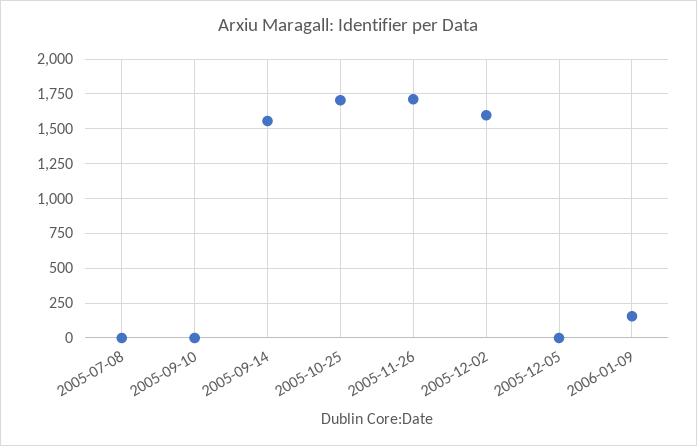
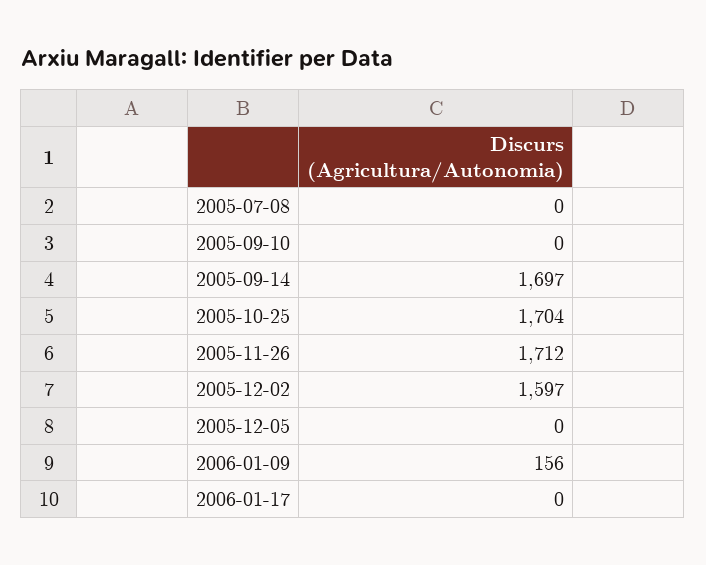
2005-09-14: 1550 -> 1697
2006-01-17: none -> 0

